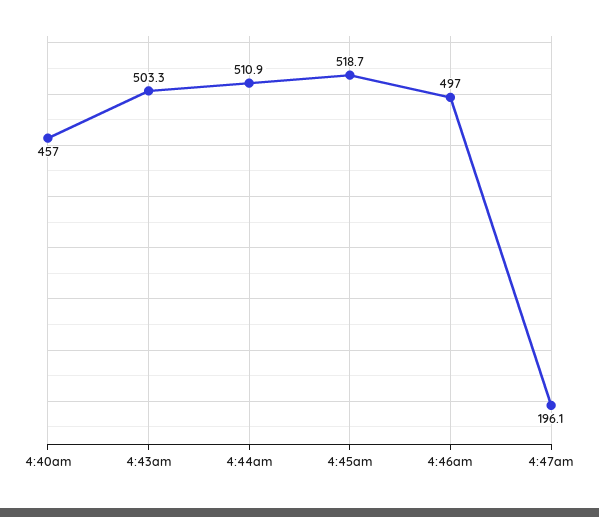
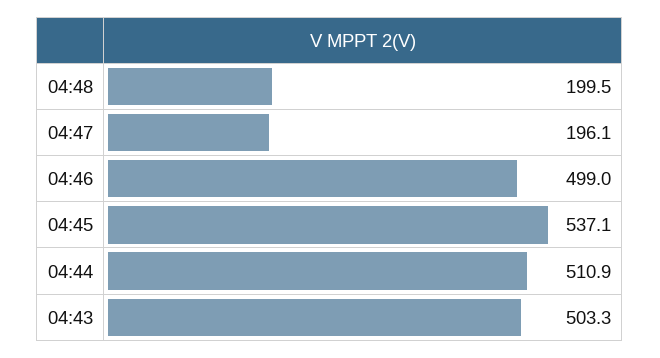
4:40am: 457 -> none
4:45am: 518.7 -> 537.1
4:46am: 497 -> 499
04:48: none -> 199.5

